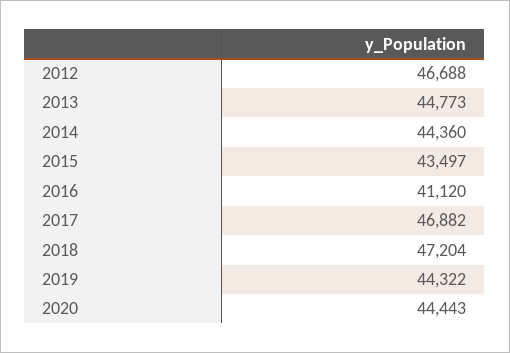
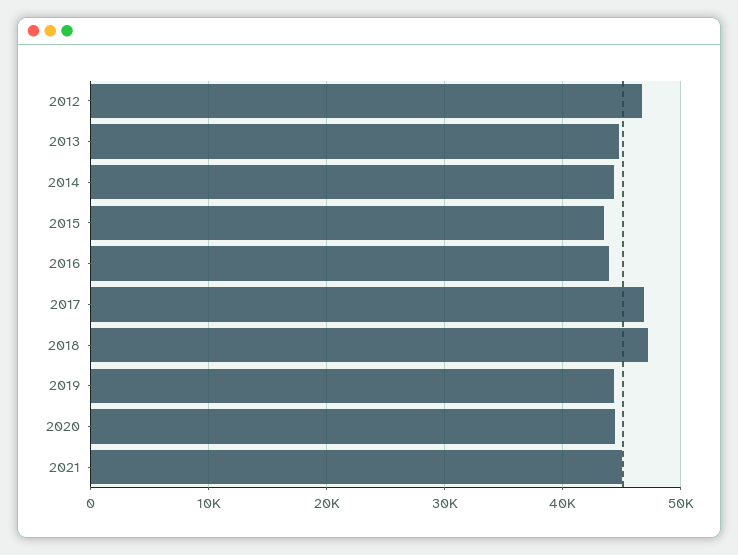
2016: 41120 -> 44000
2021: none -> 45000

